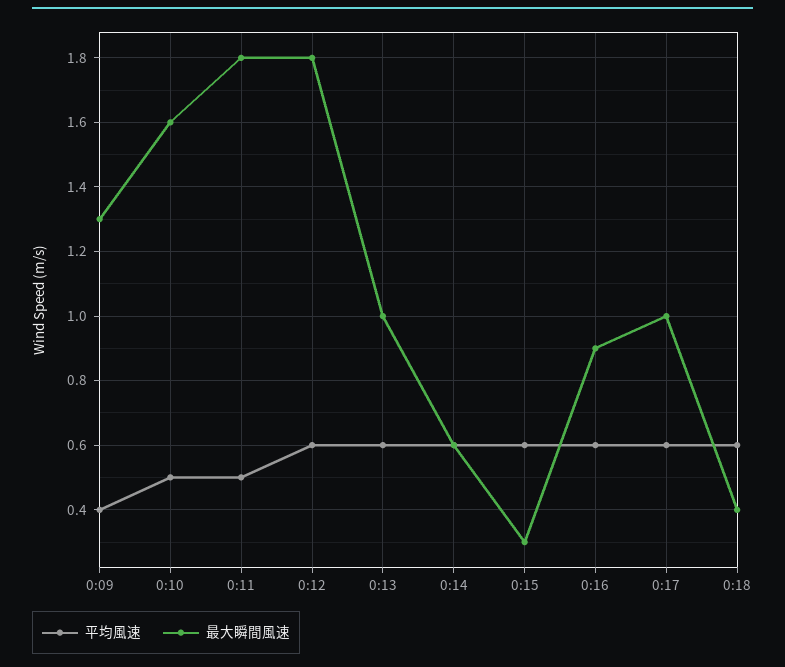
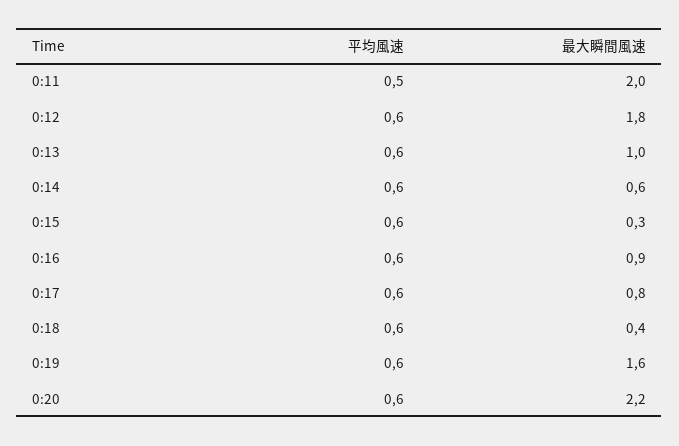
平均風速, 0:09: 0.4 -> none
最大瞬間風速, 0:09: 1.3 -> none
平均風速, 0:10: 0.5 -> none
最大瞬間風速, 0:10: 1.6 -> none
最大瞬間風速, 0:11: 1.8 -> 2
最大瞬間風速, 0:17: 1 -> 0.8
平均風速, 0:19: none -> 0.6
最大瞬間風速, 0:19: none -> 1.6
平均風速, 0:20: none -> 0.6
最大瞬間風速, 0:20: none -> 2.2

